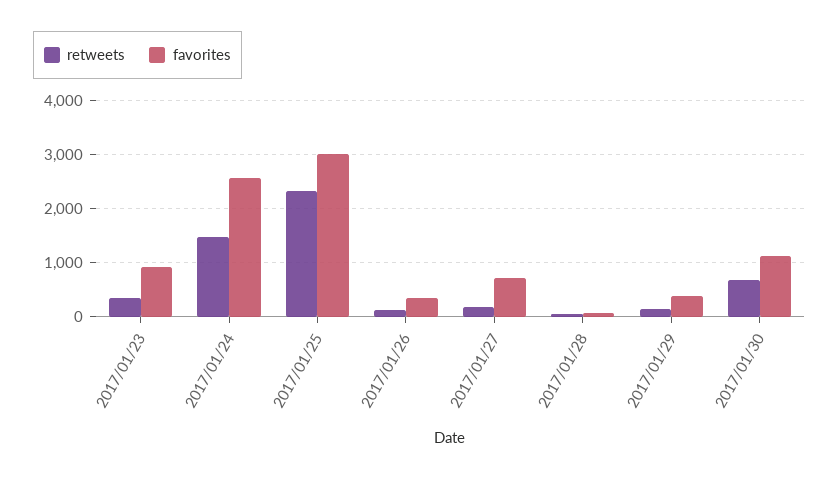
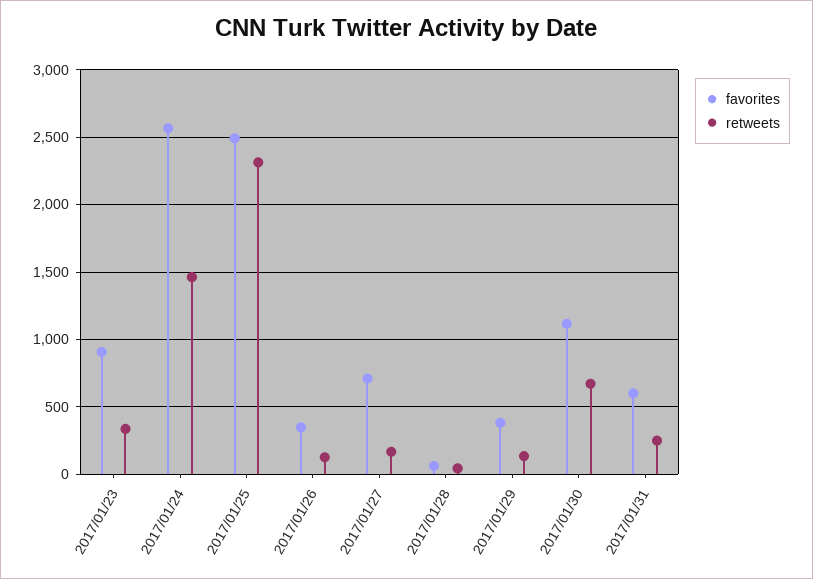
favorites, 2017/01/25: 3000 -> 2500
favorites, 2017/01/31: none -> 600
retweets, 2017/01/31: none -> 250

